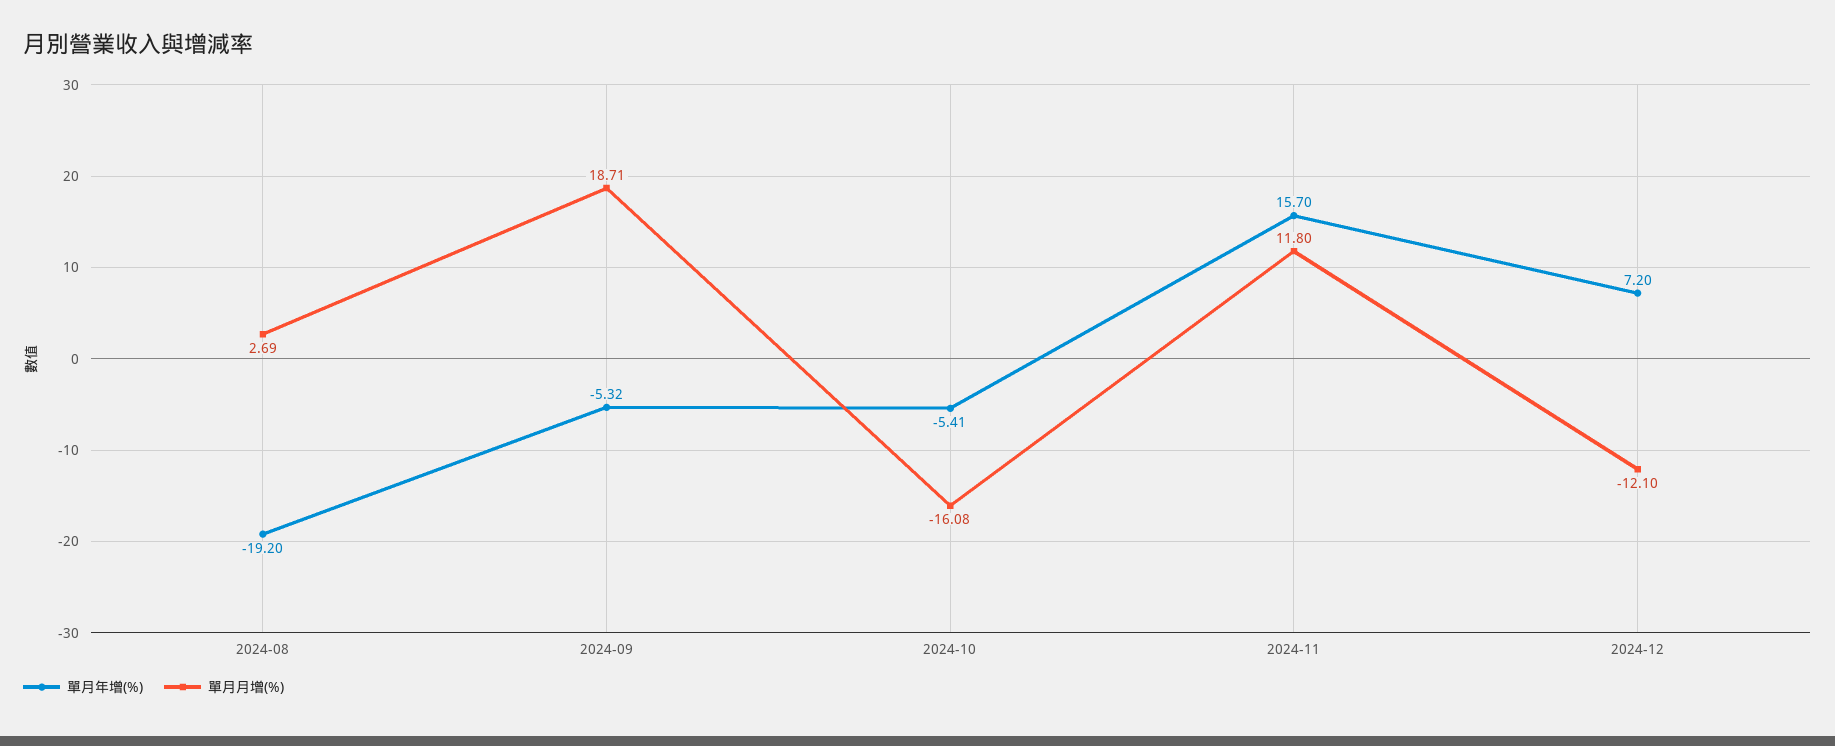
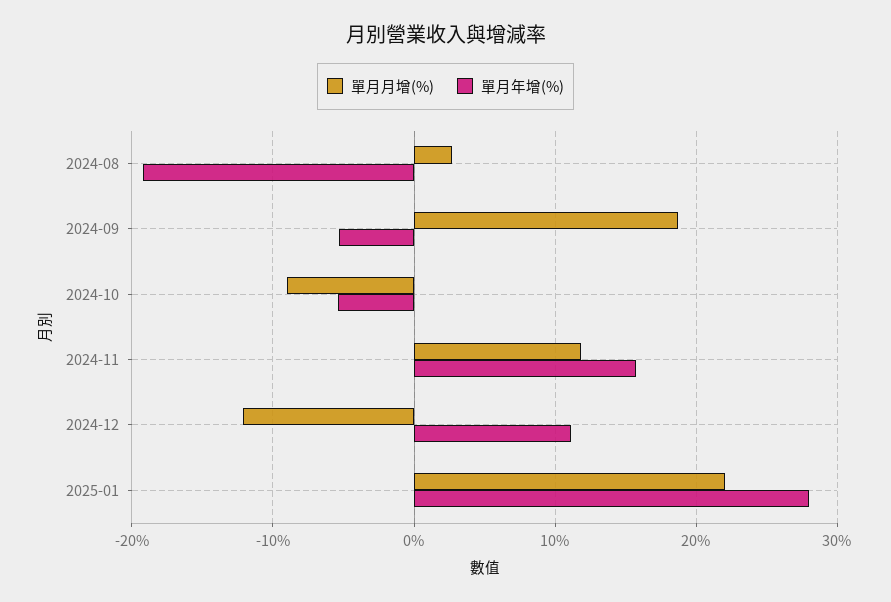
單月月增(%), 2024-10: -16.08 -> -9
單月年增(%), 2024-12: 7.2 -> 11
單月月增(%), 2025-01: none -> 22
單月年增(%), 2025-01: none -> 28

